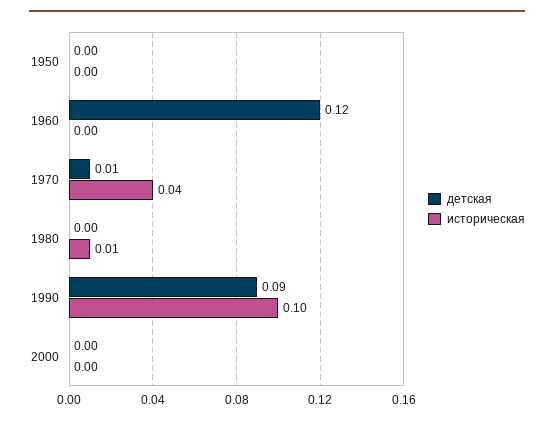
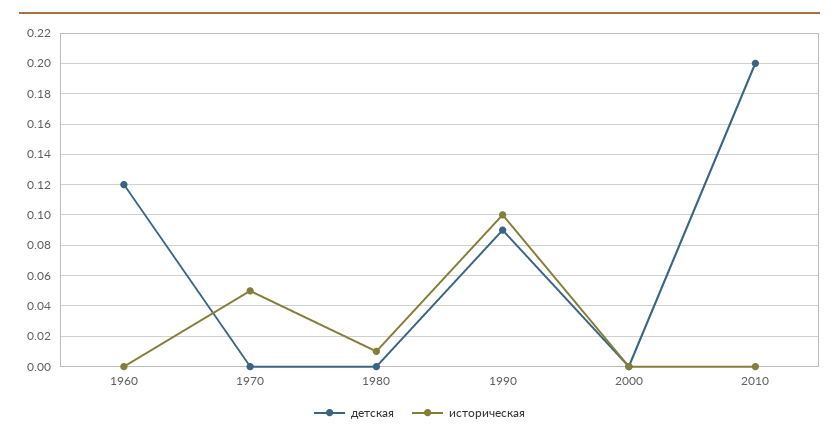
детская, 1950: 0 -> none
историческая, 1950: 0 -> none
детская, 1970: 0.01 -> 0
историческая, 1970: 0.04 -> 0.05
детская, 2010: none -> 0.2
историческая, 2010: none -> 0

